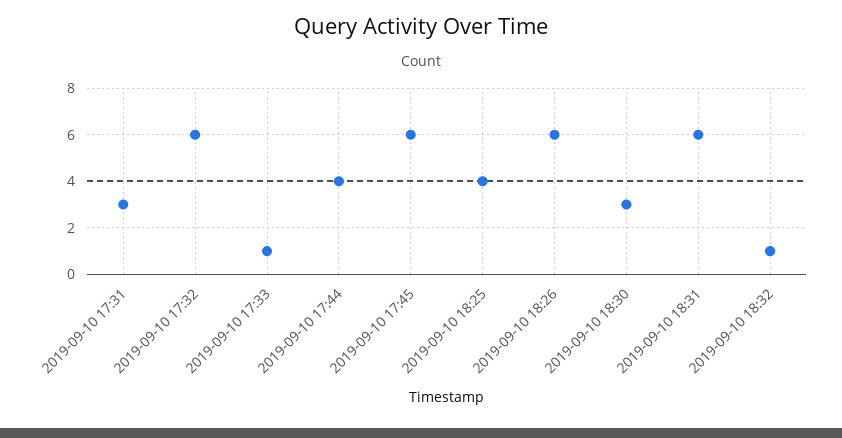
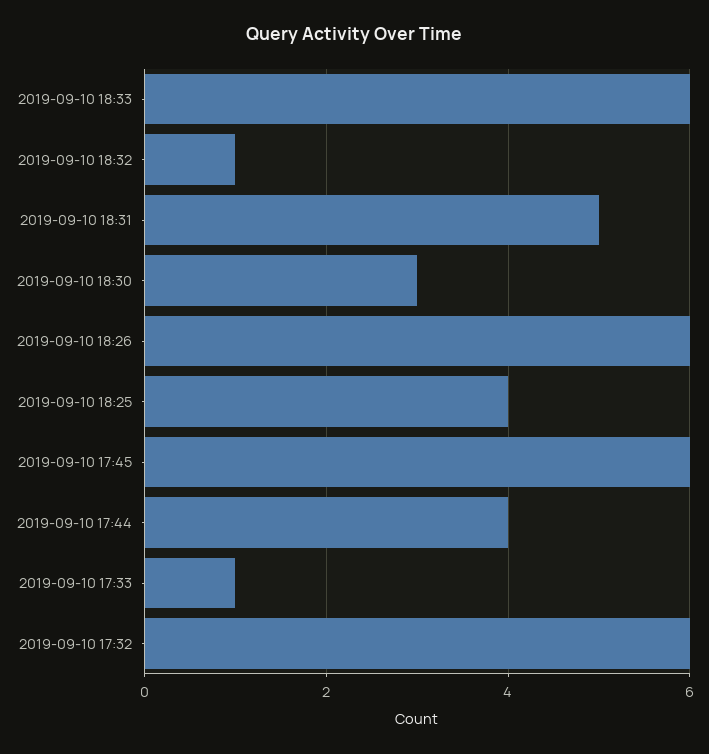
2019-09-10 17:31: 3 -> none
2019-09-10 18:31: 6 -> 5
2019-09-10 18:33: none -> 6

